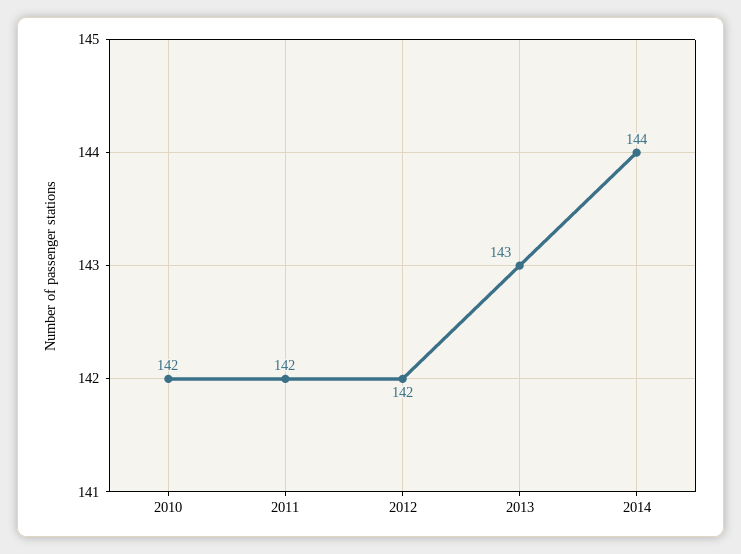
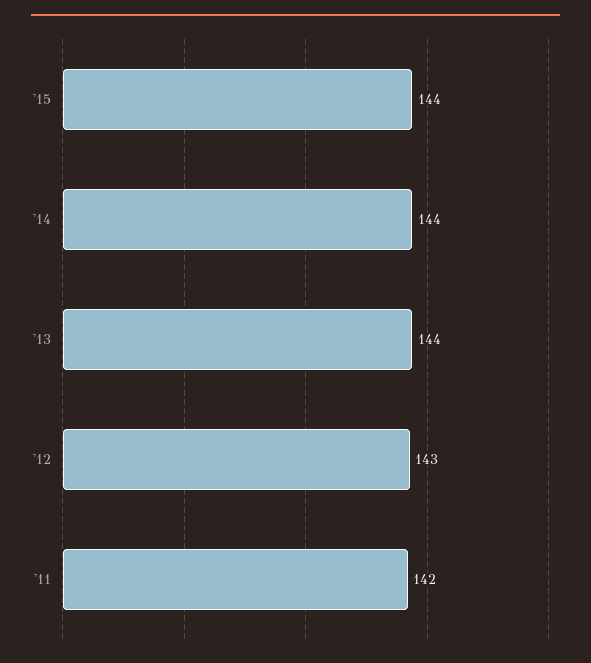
2010: 142 -> none
2012: 142 -> 143
2013: 143 -> 144
'15: none -> 144

